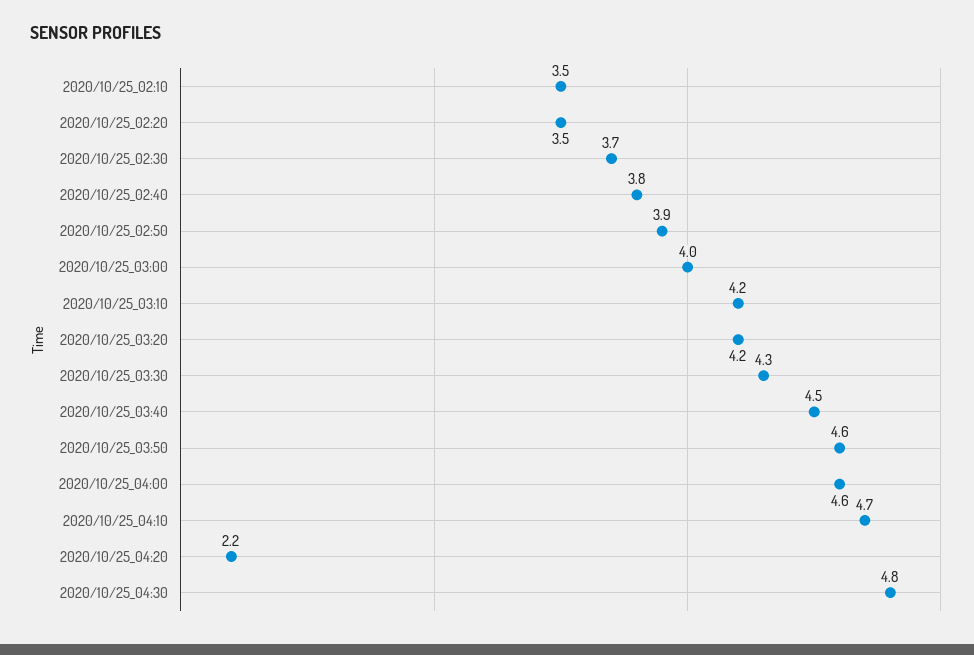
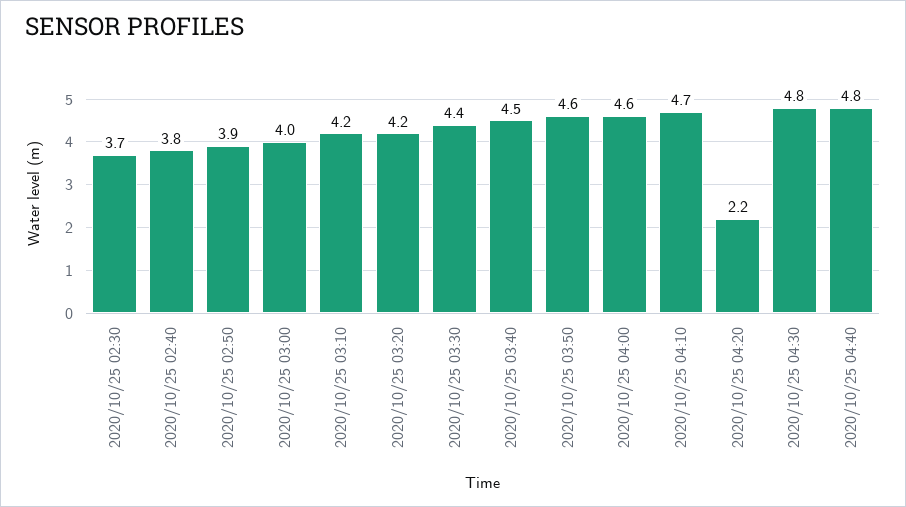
2020/10/25_02:10: 3.5 -> none
2020/10/25_02:20: 3.5 -> none
2020/10/25_03:30: 4.3 -> 4.4
2020/10/25 04:40: none -> 4.8

